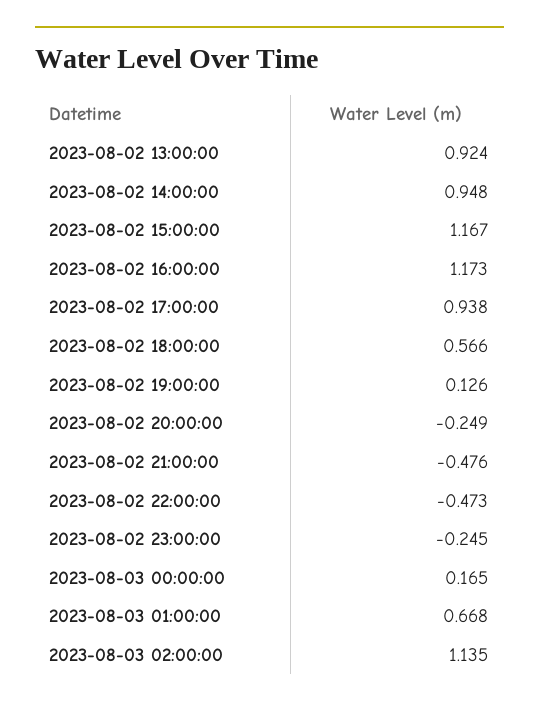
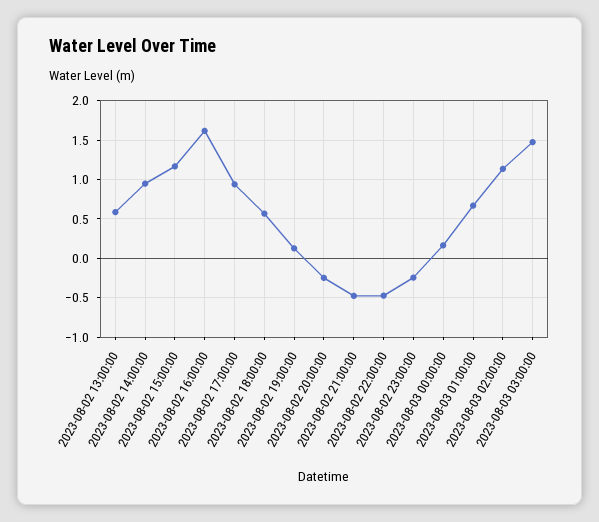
2023-08-02 13:00:00: 0.924 -> 0.6
2023-08-02 16:00:00: 1.173 -> 1.6
2023-08-03 03:00:00: none -> 1.5

